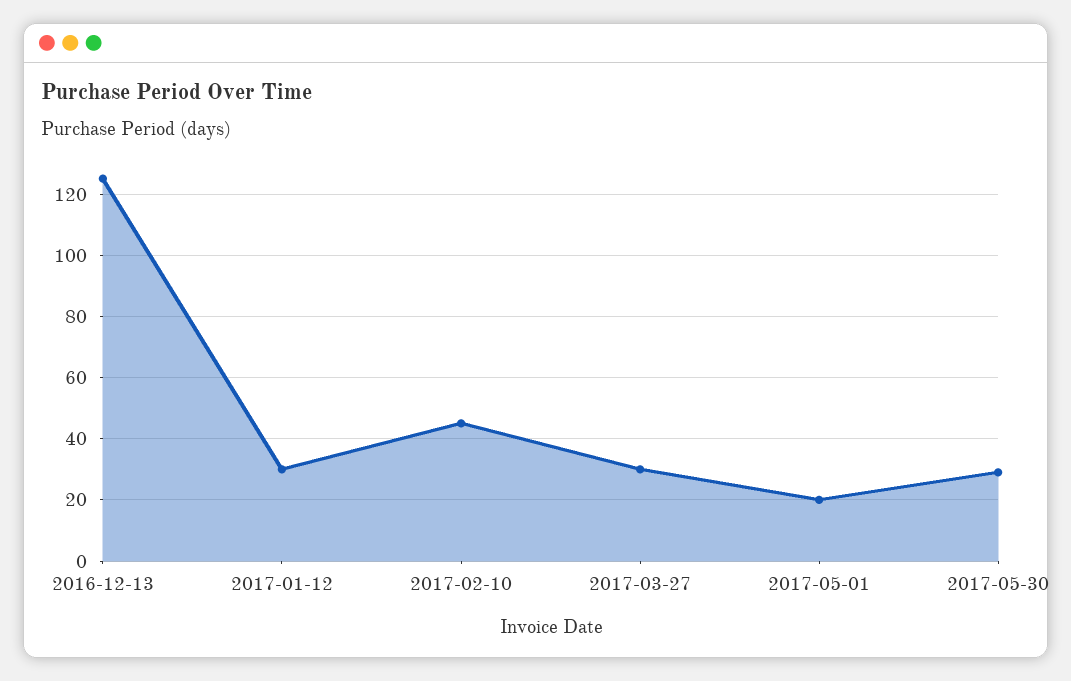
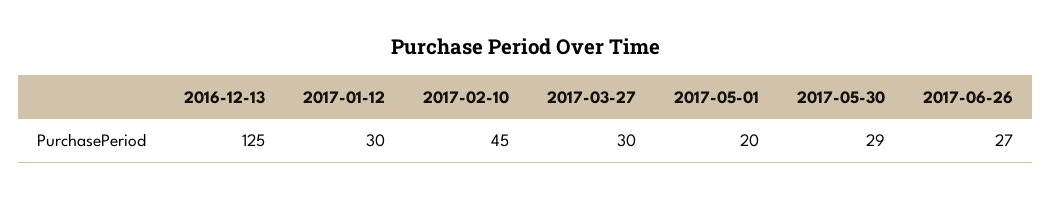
2017-06-26: none -> 27

